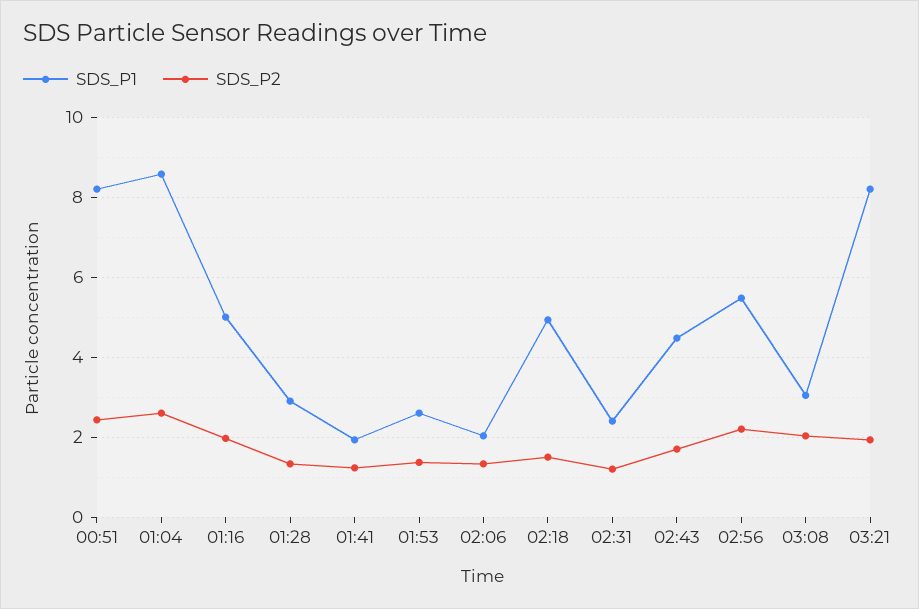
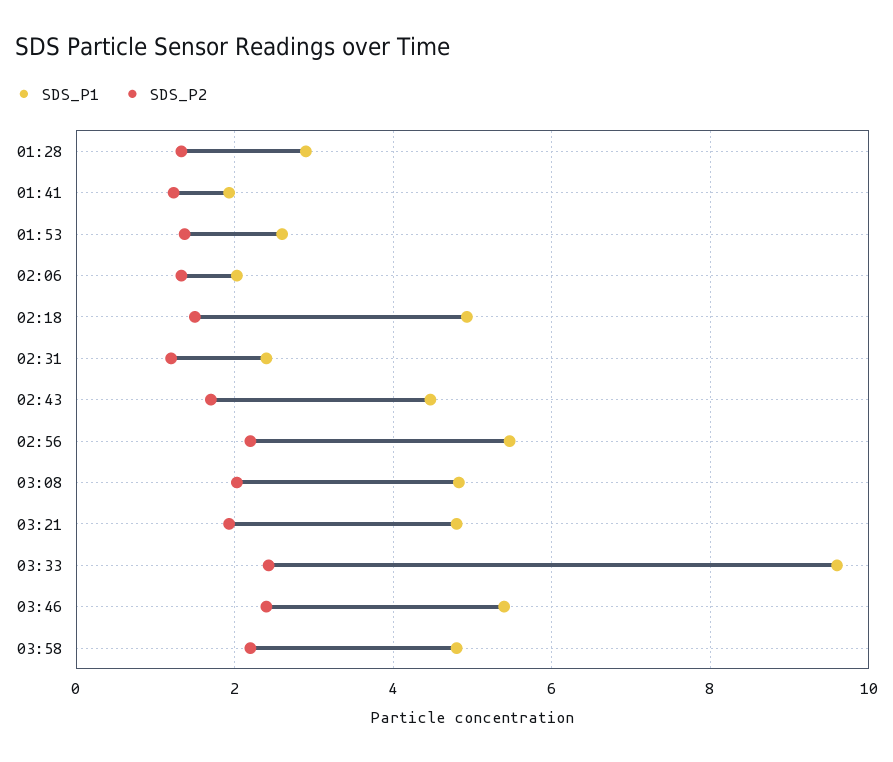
SDS_P1, 00:51: 8.2 -> none
SDS_P2, 00:51: 2.4 -> none
SDS_P1, 01:04: 8.6 -> none
SDS_P2, 01:04: 2.6 -> none
SDS_P1, 01:16: 5 -> none
SDS_P2, 01:16: 2 -> none
SDS_P1, 03:08: 3 -> 4.8
SDS_P1, 03:21: 8.2 -> 4.8
SDS_P1, 03:33: none -> 9.6
SDS_P2, 03:33: none -> 2.4
SDS_P1, 03:46: none -> 5.4
SDS_P2, 03:46: none -> 2.4
SDS_P1, 03:58: none -> 4.8
SDS_P2, 03:58: none -> 2.2

